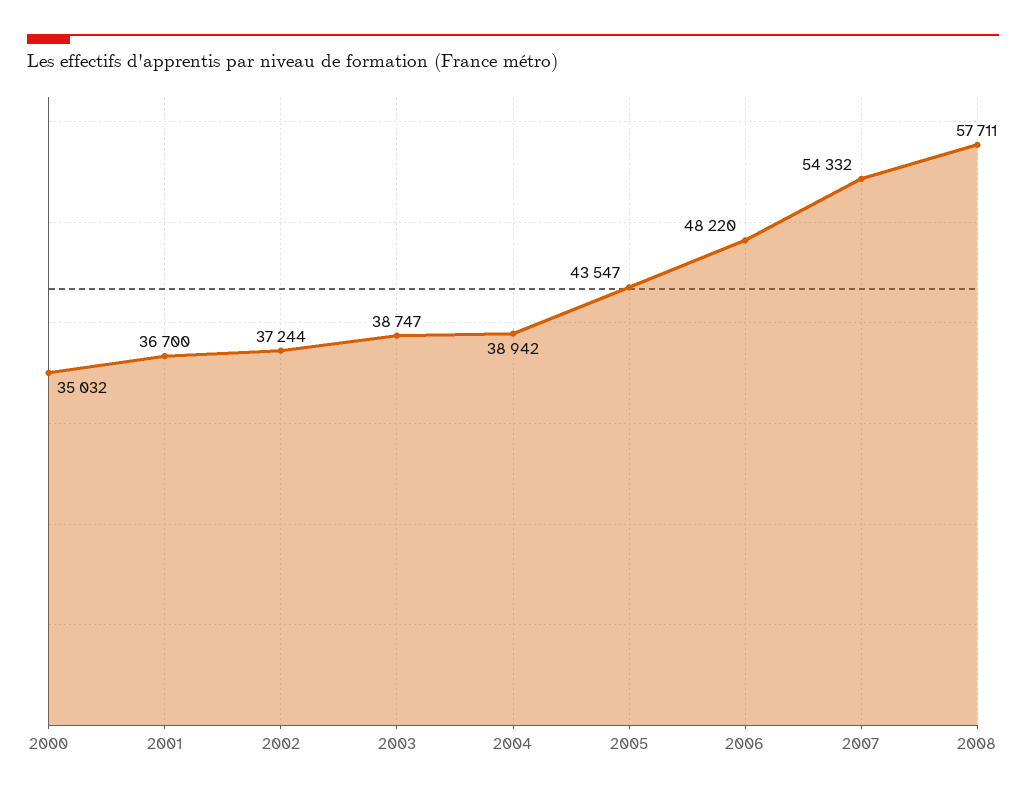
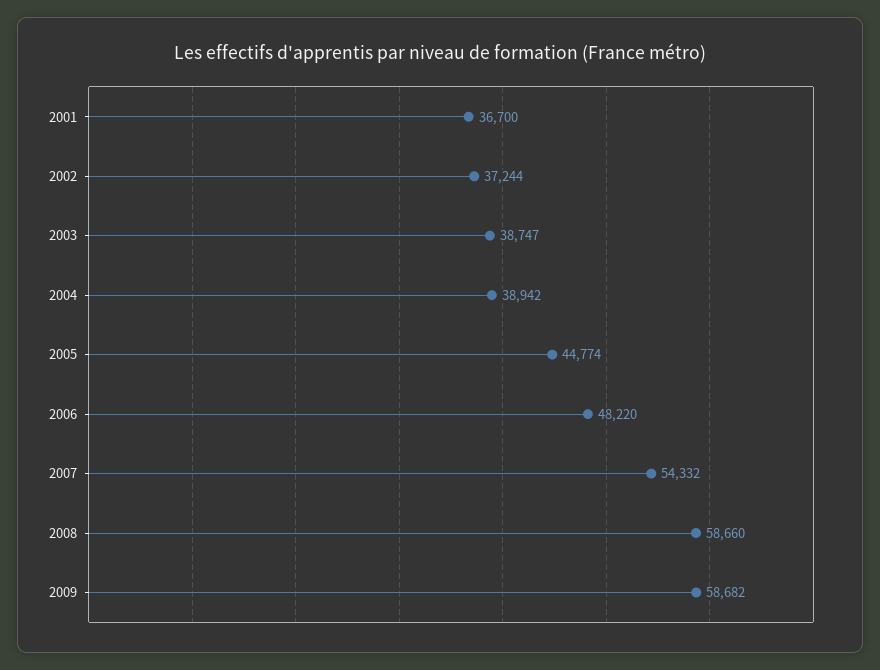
2000: 35032 -> none
2005: 43547 -> 44774
2008: 57711 -> 58660
2009: none -> 58682

